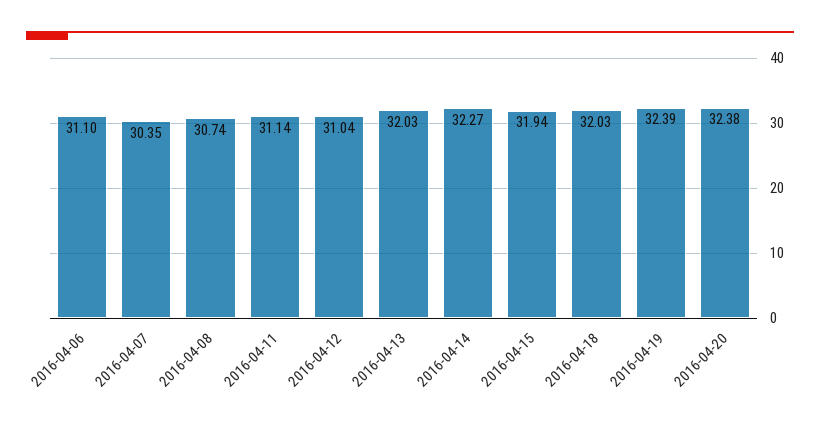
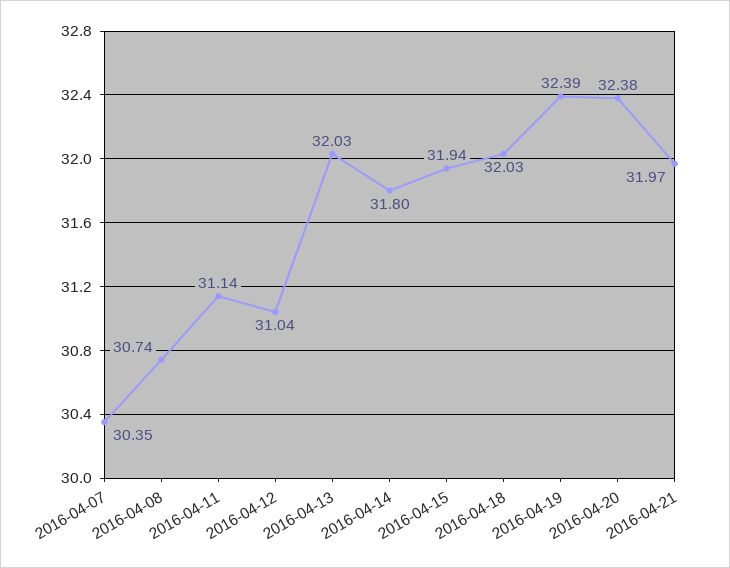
2016-04-06: 31.1 -> none
2016-04-14: 32.27 -> 31.8
2016-04-21: none -> 31.97

